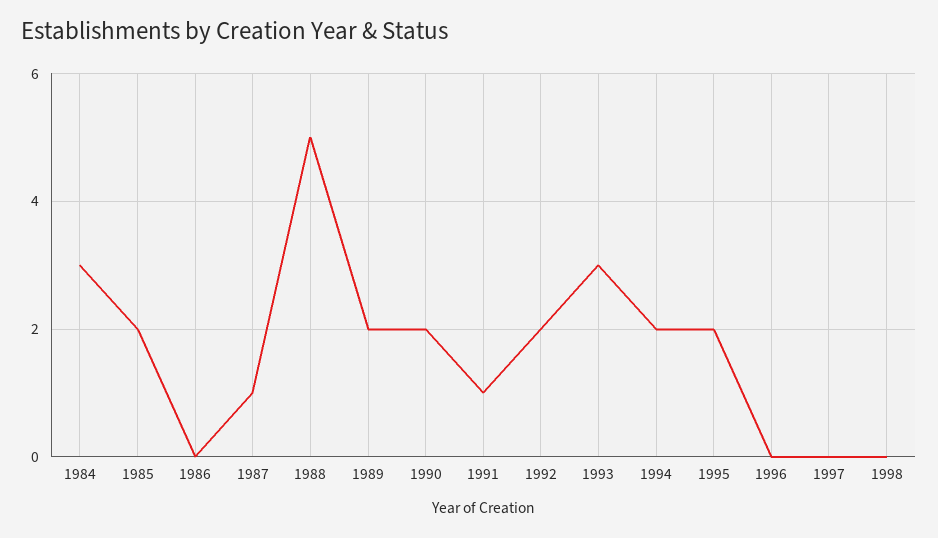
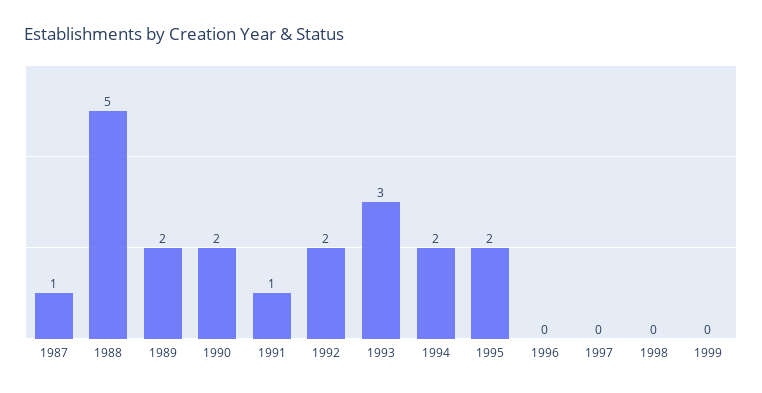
1984: 3 -> none
1985: 2 -> none
1986: 0 -> none
1999: none -> 0

